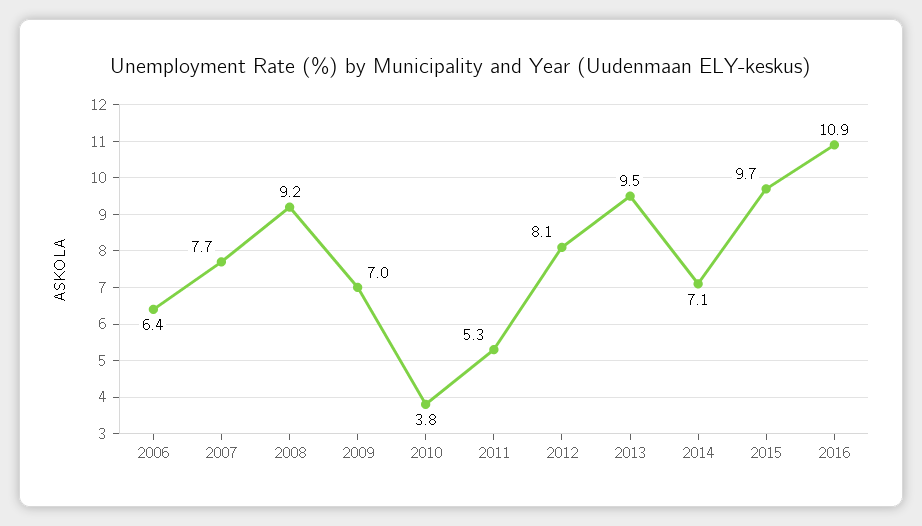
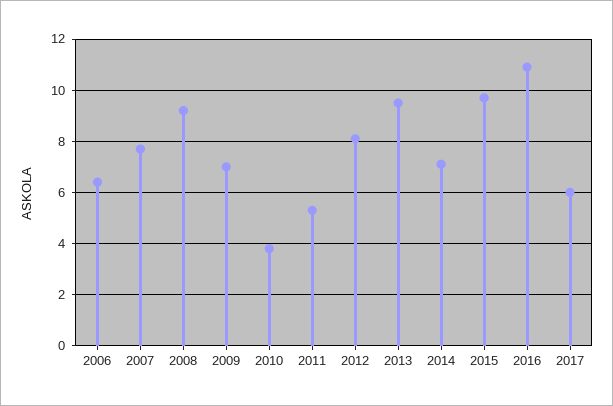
2017: none -> 6

